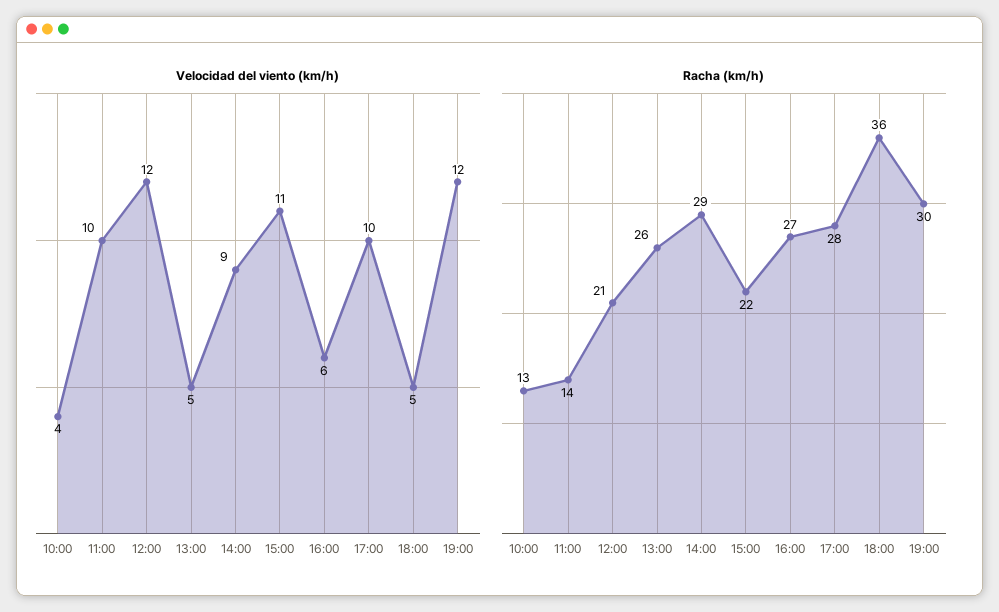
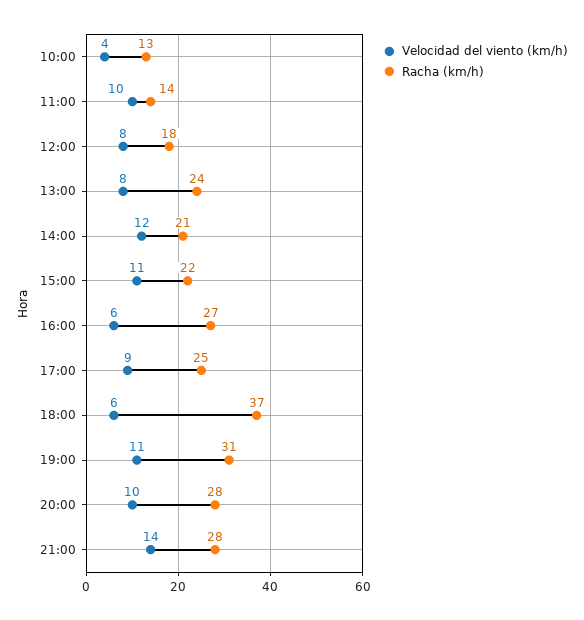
Velocidad del viento (km/h), 12:00: 12 -> 8
Velocidad del viento (km/h), 13:00: 5 -> 8
Velocidad del viento (km/h), 14:00: 9 -> 12
Velocidad del viento (km/h), 17:00: 10 -> 9
Velocidad del viento (km/h), 18:00: 5 -> 6
Velocidad del viento (km/h), 19:00: 12 -> 11
Racha (km/h), 12:00: 21 -> 18
Racha (km/h), 13:00: 26 -> 24
Racha (km/h), 14:00: 29 -> 21
Racha (km/h), 17:00: 28 -> 25
Racha (km/h), 18:00: 36 -> 37
Racha (km/h), 19:00: 30 -> 31
Velocidad del viento (km/h), 20:00: none -> 10
Racha (km/h), 20:00: none -> 28
Velocidad del viento (km/h), 21:00: none -> 14
Racha (km/h), 21:00: none -> 28

